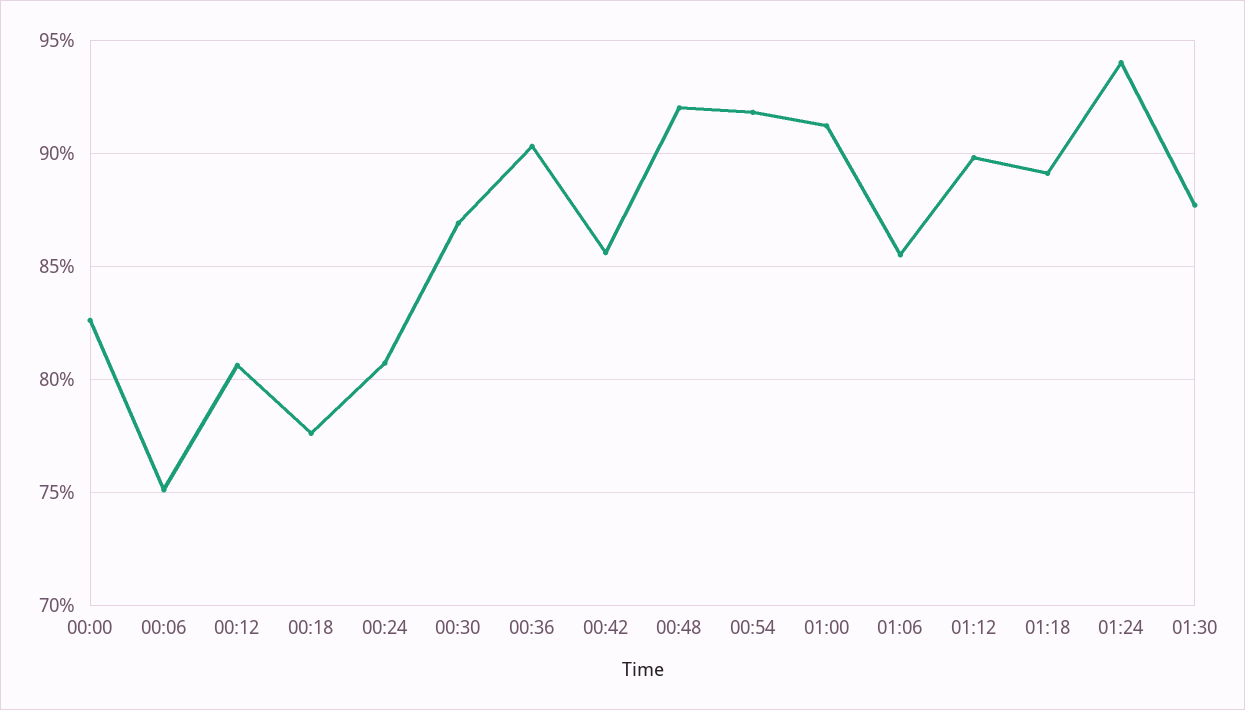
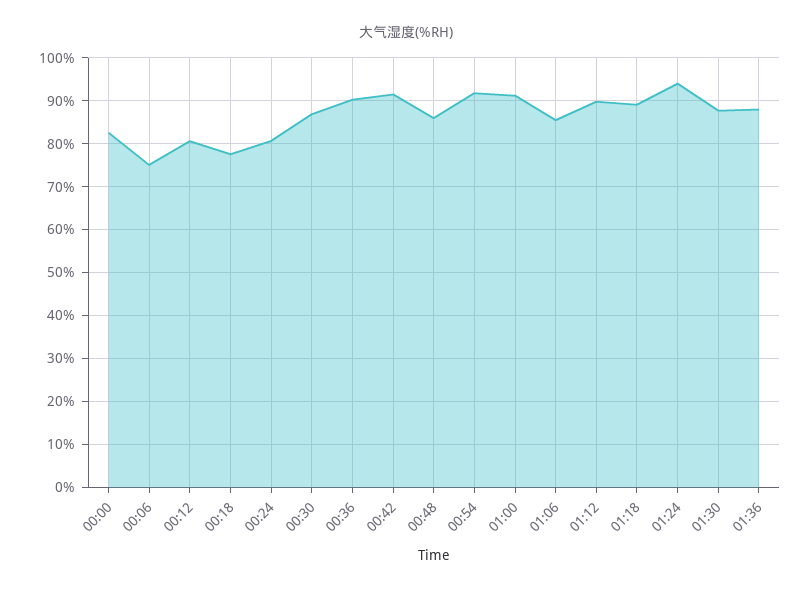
00:42: 85.5 -> 92
00:48: 92 -> 86
01:36: none -> 88

